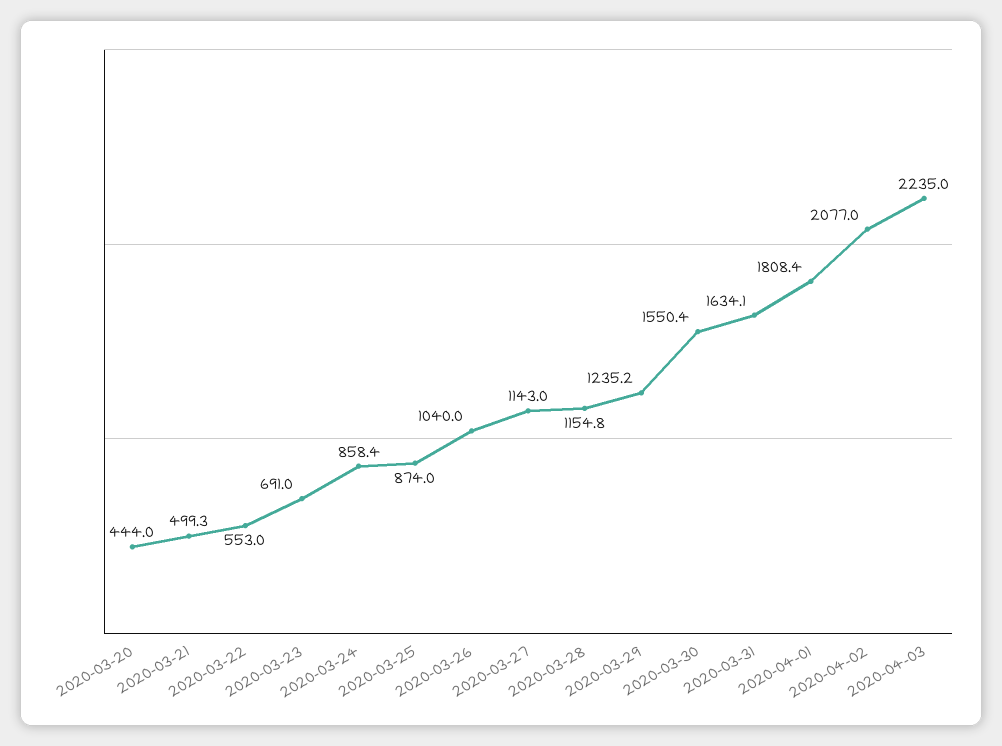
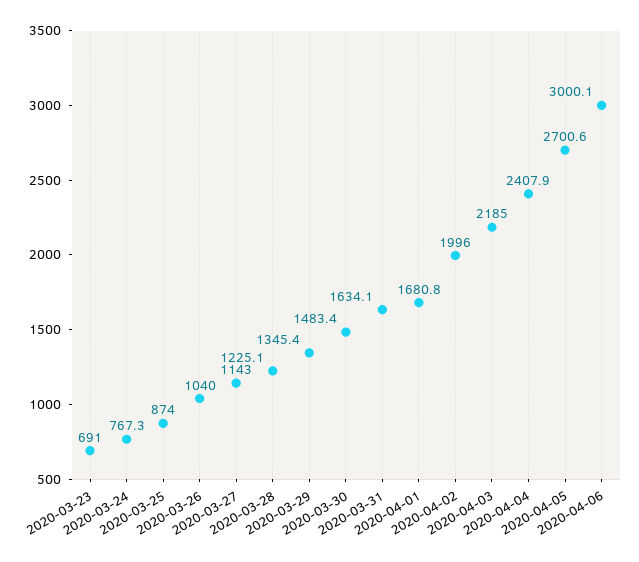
2020-03-20: 444 -> none
2020-03-21: 499.3 -> none
2020-03-22: 553 -> none
2020-03-24: 858.4 -> 767.3
2020-03-28: 1154.8 -> 1225.1
2020-03-29: 1235.2 -> 1345.4
2020-03-30: 1550.4 -> 1483.4
2020-04-01: 1808.4 -> 1680.8
2020-04-02: 2077 -> 1996
2020-04-03: 2235 -> 2185
2020-04-04: none -> 2407.9
2020-04-05: none -> 2700.6
2020-04-06: none -> 3000.1

